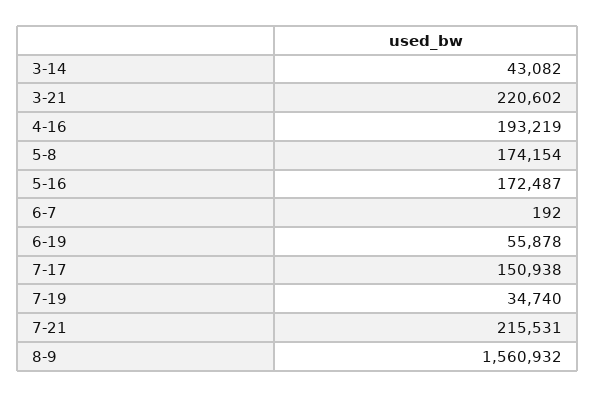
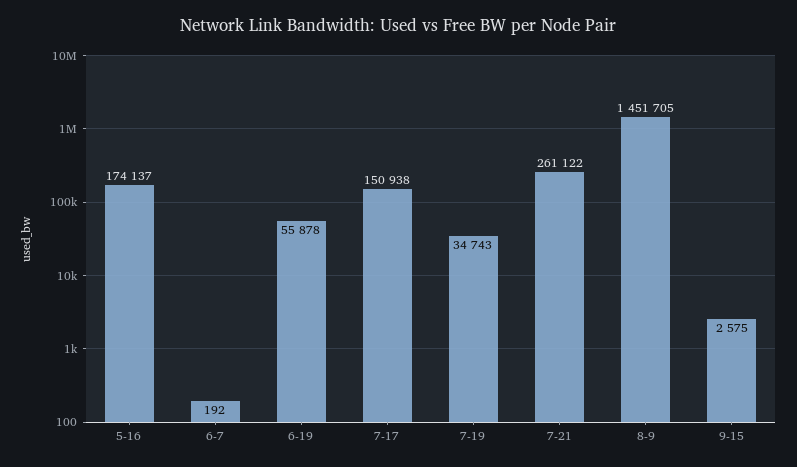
3-14: 43082 -> none
3-21: 220602 -> none
4-16: 193219 -> none
5-8: 174154 -> none
5-16: 172487 -> 174137
7-19: 34740 -> 34743
7-21: 215531 -> 261122
8-9: 1560932 -> 1451705
9-15: none -> 2575

